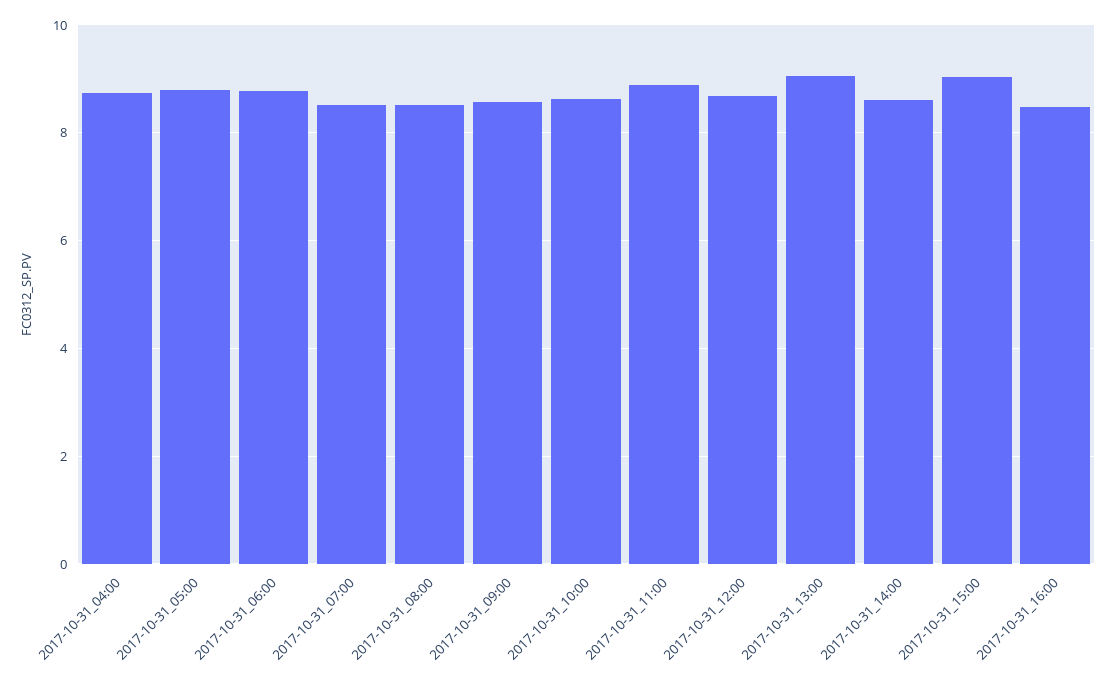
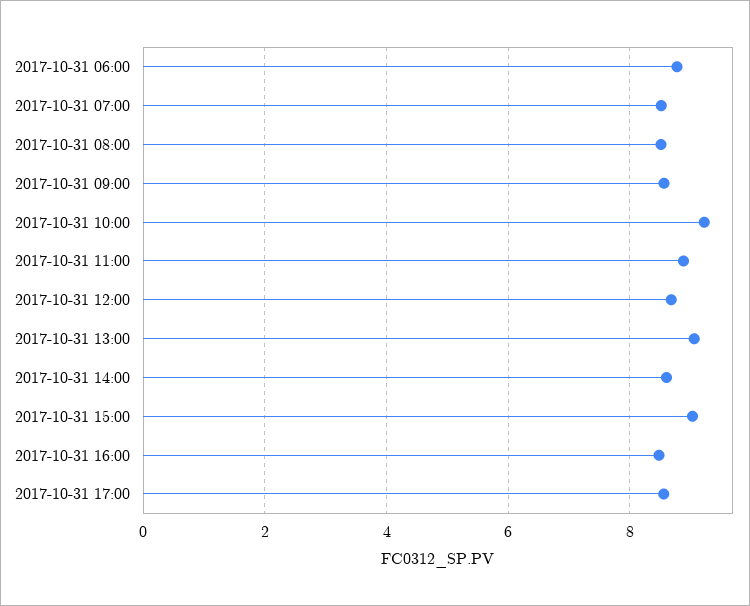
2017-10-31_04:00: 8.8 -> none
2017-10-31_05:00: 8.8 -> none
2017-10-31_10:00: 8.6 -> 9.2
2017-10-31 17:00: none -> 8.6

